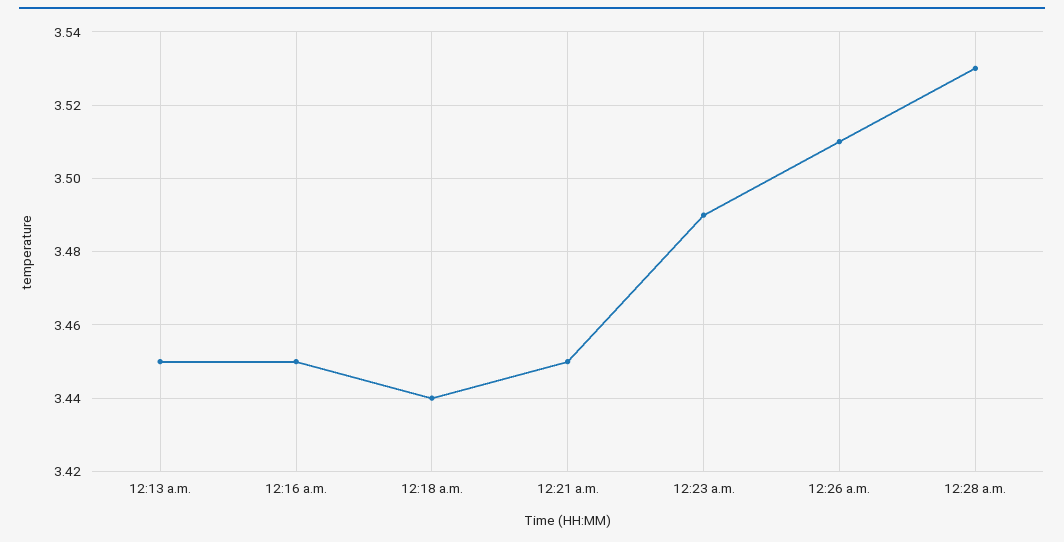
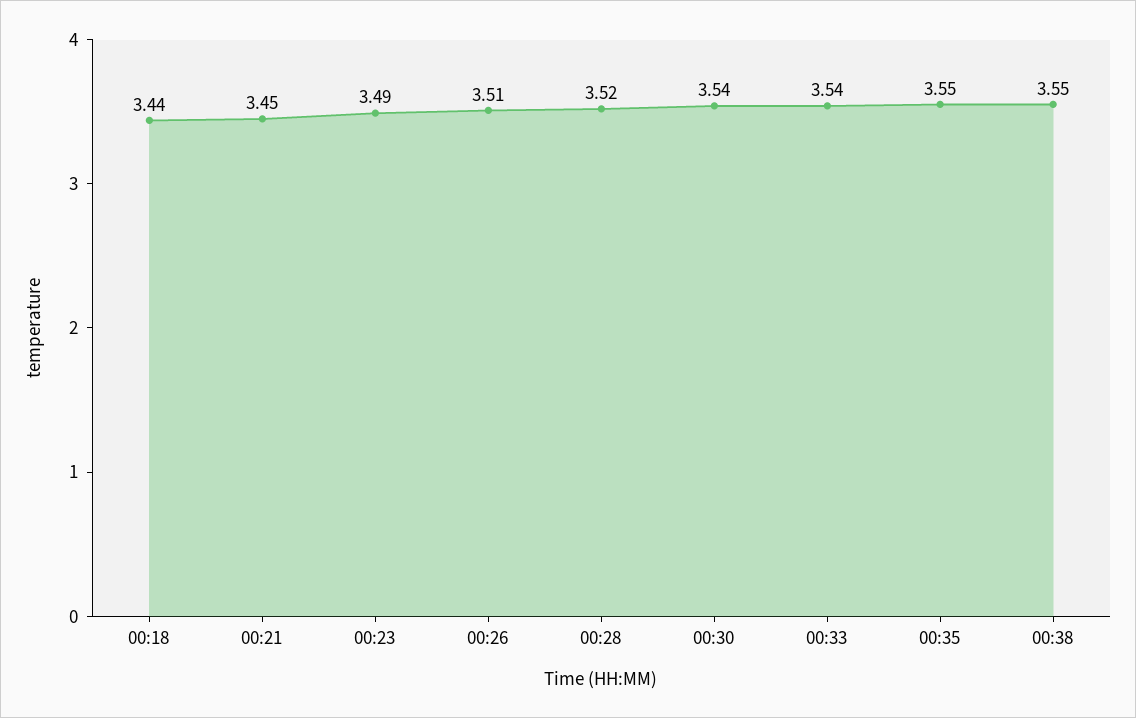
12:13 a.m.: 3.45 -> none
12:16 a.m.: 3.45 -> none
12:28 a.m.: 3.53 -> 3.52
00:30: none -> 3.54
00:33: none -> 3.54
00:35: none -> 3.55
00:38: none -> 3.55

